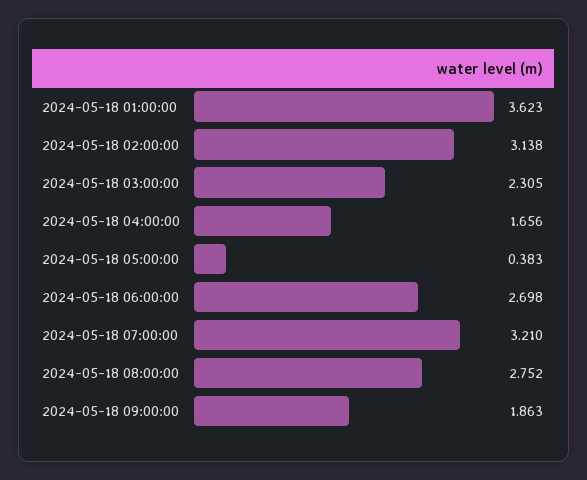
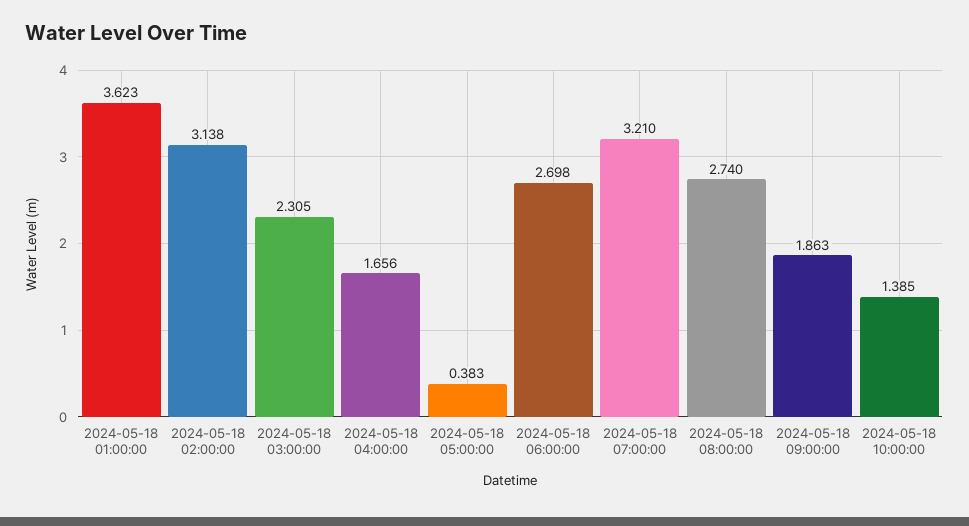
2024-05-18 08:00:00: 2.752 -> 2.74
2024-05-18 10:00:00: none -> 1.385

